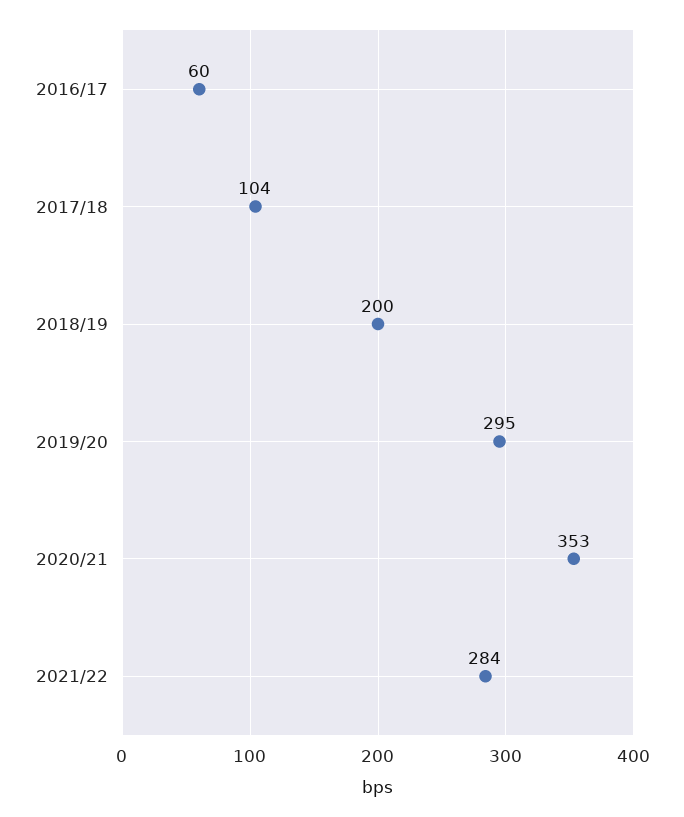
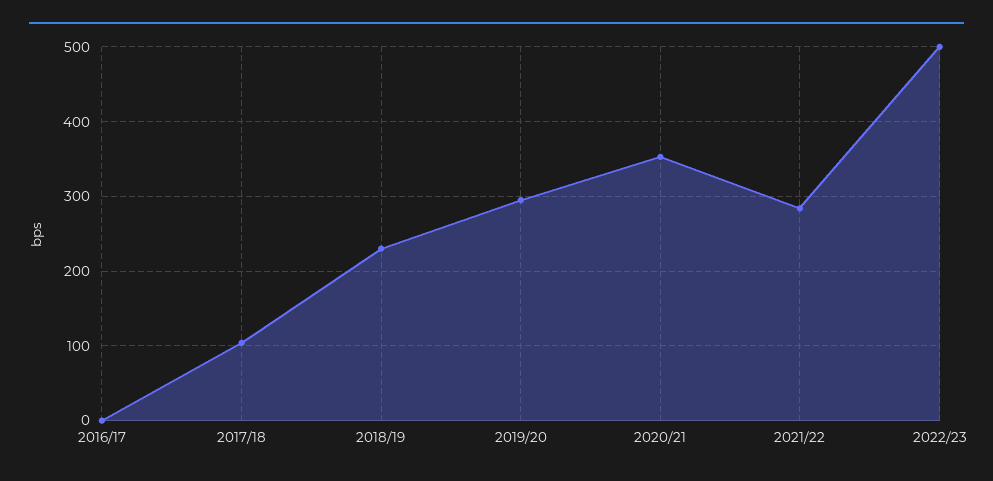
2016/17: 60 -> 0
2018/19: 200 -> 230
2022/23: none -> 500

